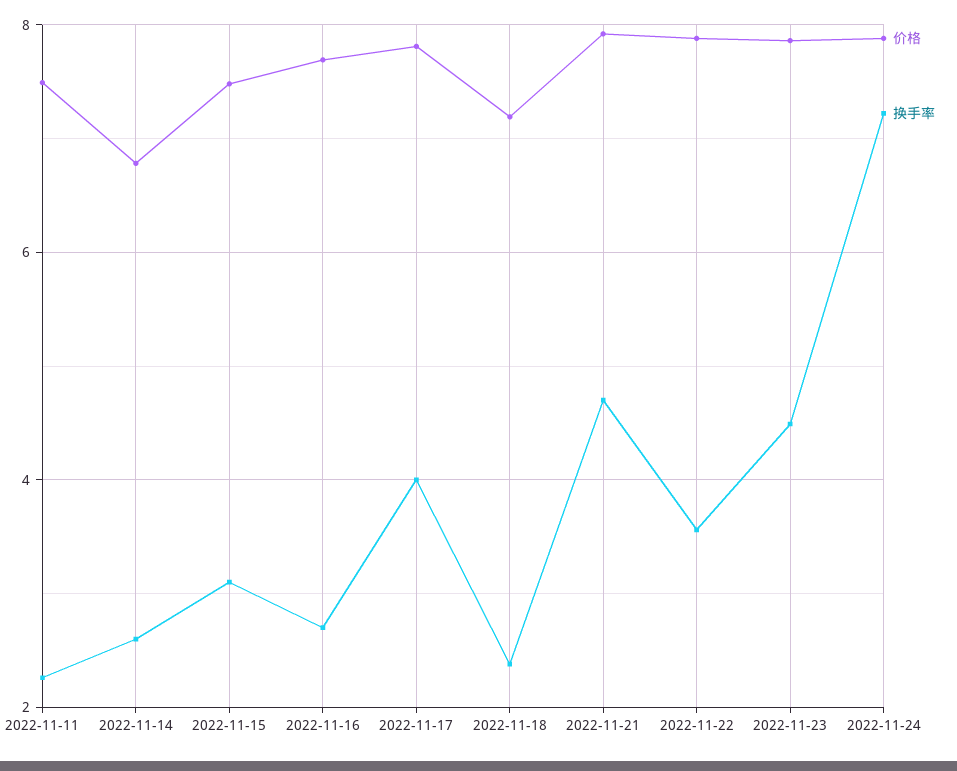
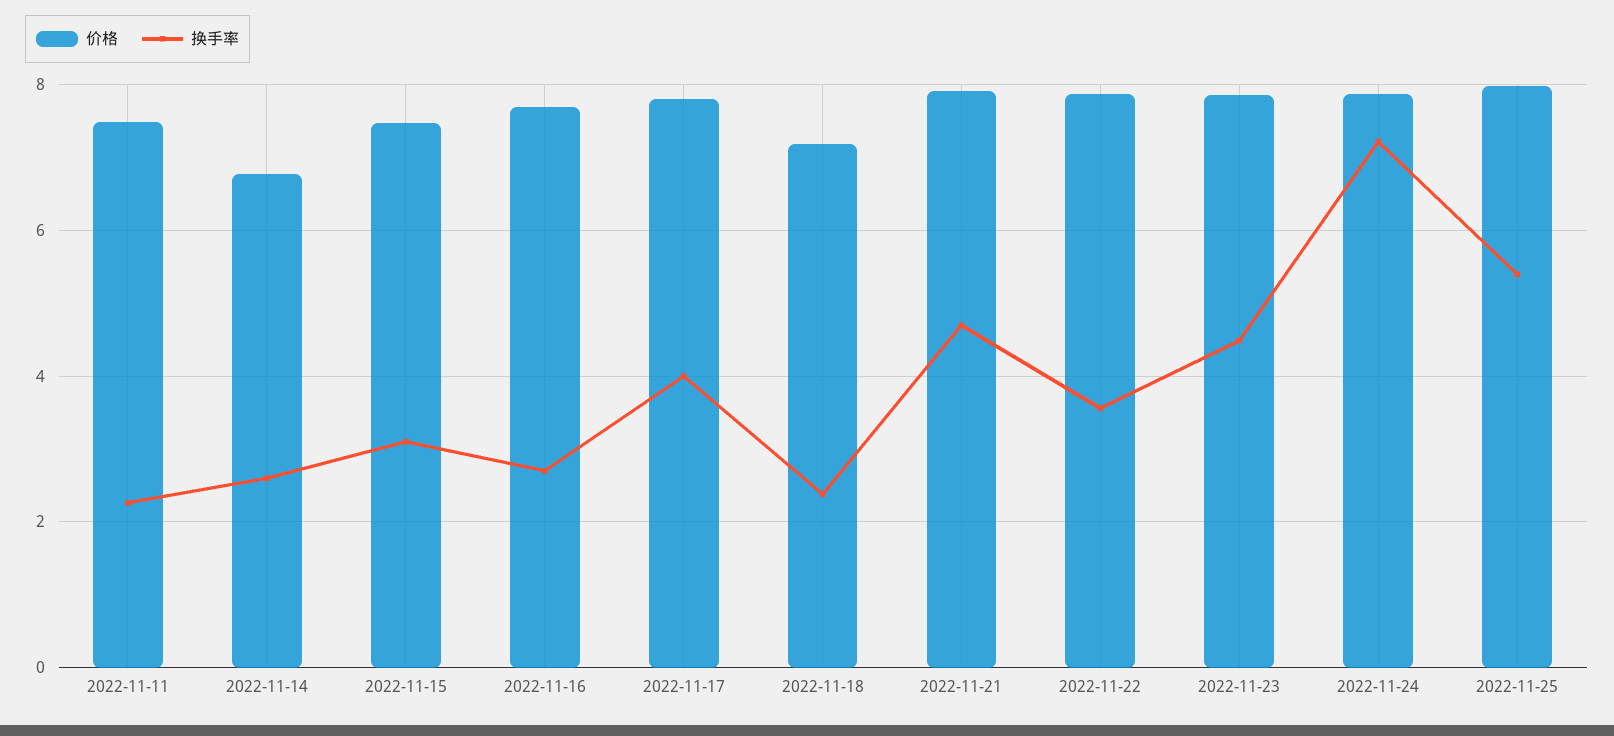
价格, 2022-11-25: none -> 8
换手率, 2022-11-25: none -> 5.4

